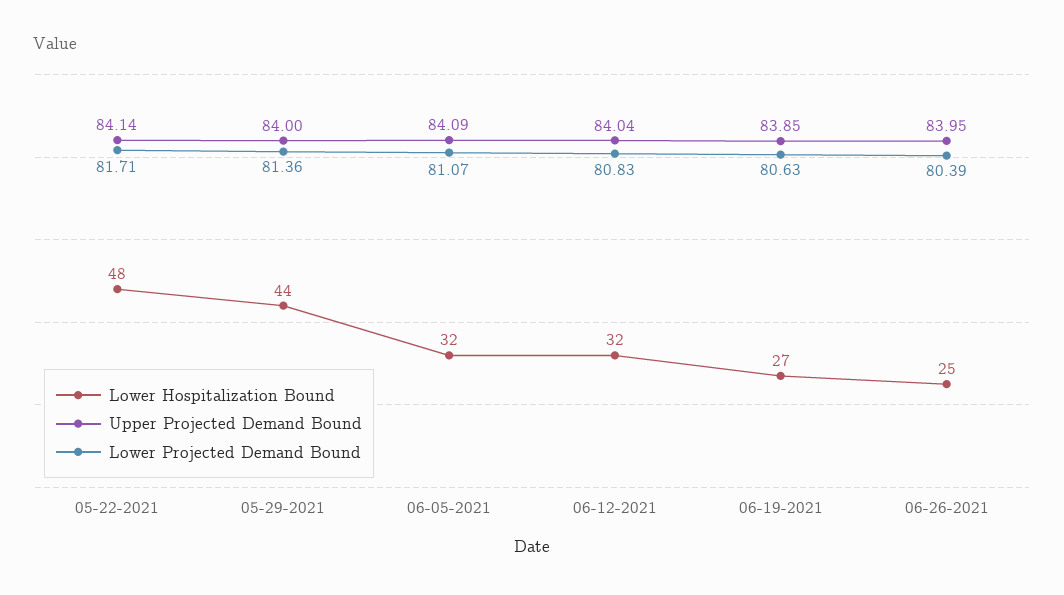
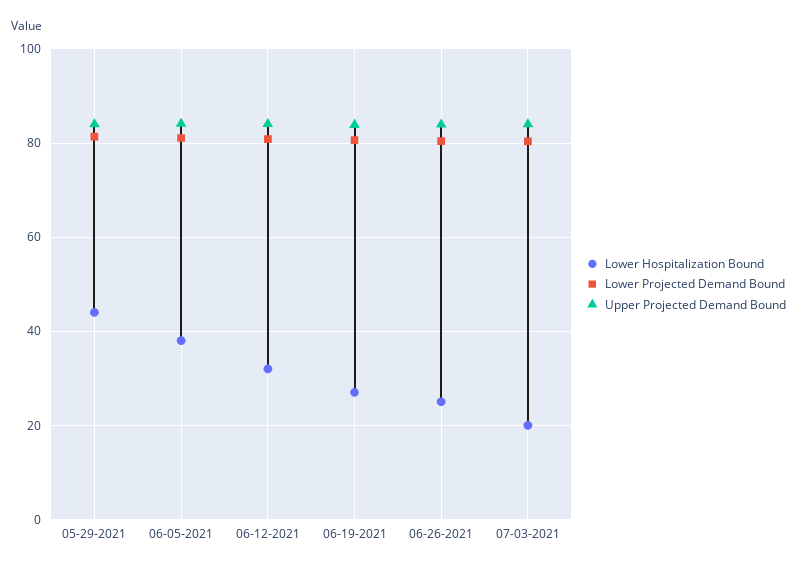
Lower Hospitalization Bound, 05-22-2021: 48 -> none
Upper Projected Demand Bound, 05-22-2021: 84.14 -> none
Lower Projected Demand Bound, 05-22-2021: 81.71 -> none
Lower Hospitalization Bound, 06-05-2021: 32 -> 38
Lower Hospitalization Bound, 07-03-2021: none -> 20
Lower Projected Demand Bound, 07-03-2021: none -> 80
Upper Projected Demand Bound, 07-03-2021: none -> 84

